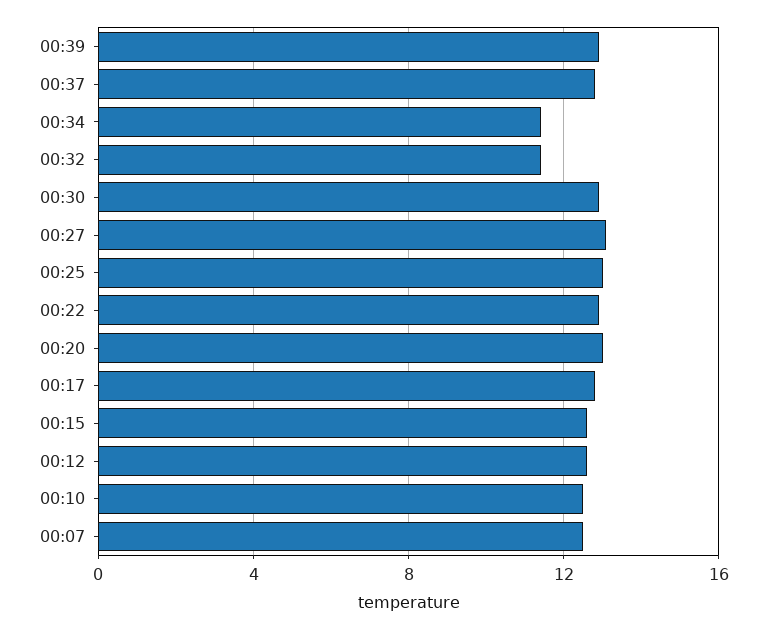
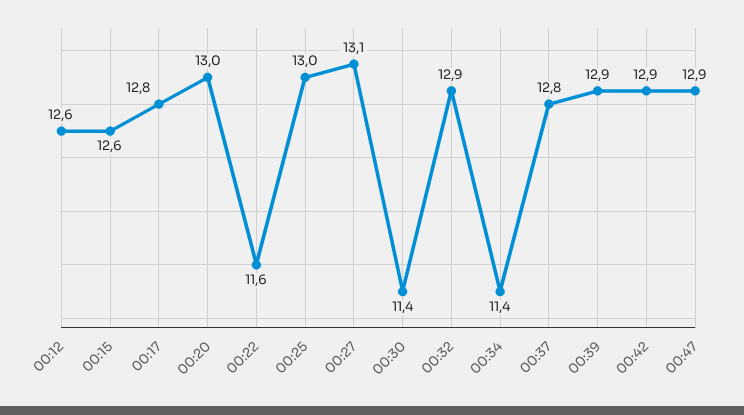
00:32: 11.5 -> 12.9
00:30: 13 -> 11.4
00:22: 13 -> 11.6
00:10: 12.5 -> none
00:07: 12.5 -> none
00:42: none -> 12.9
00:47: none -> 12.9

